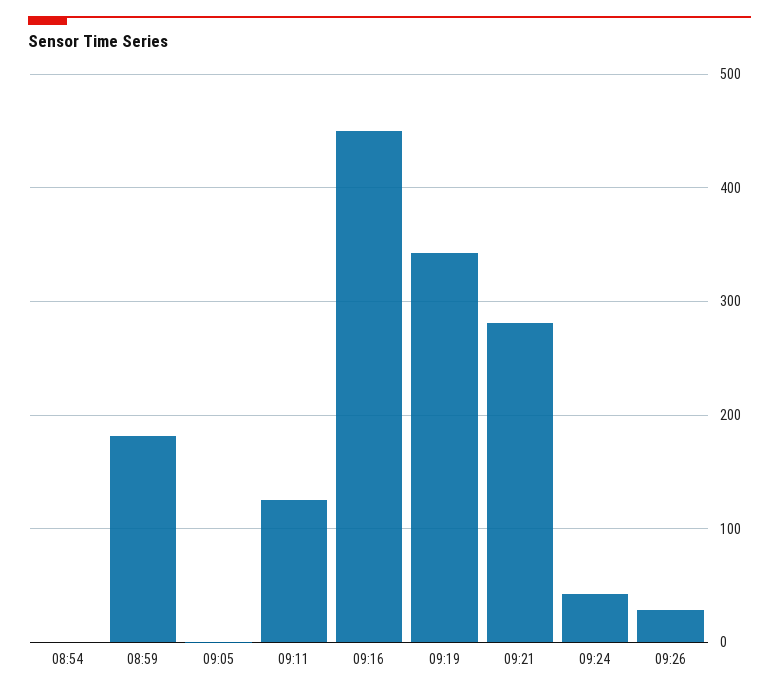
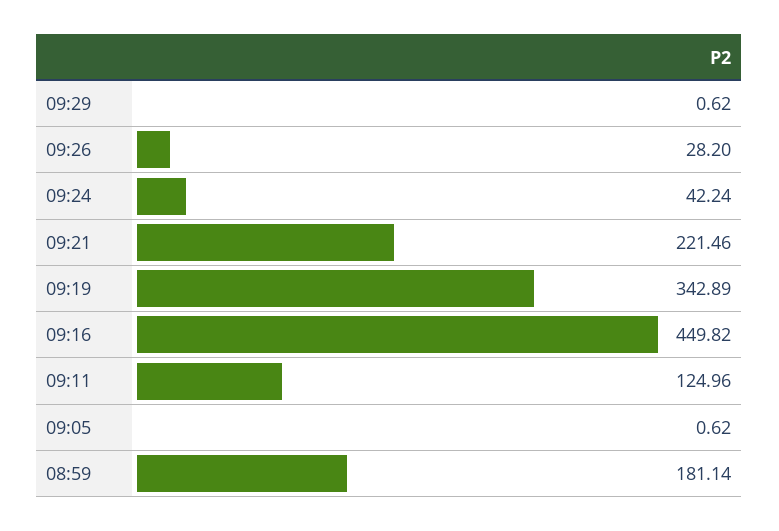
08:54: 0 -> none
09:21: 280 -> 221.46
09:29: none -> 0.62

